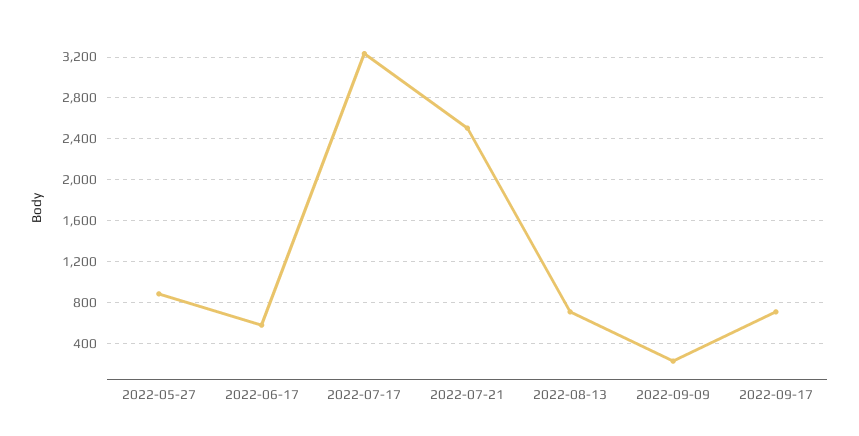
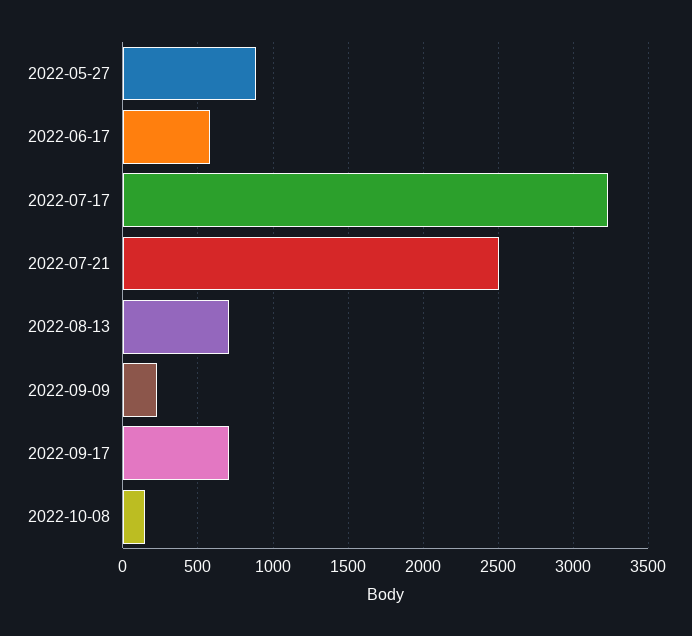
2022-10-08: none -> 150

